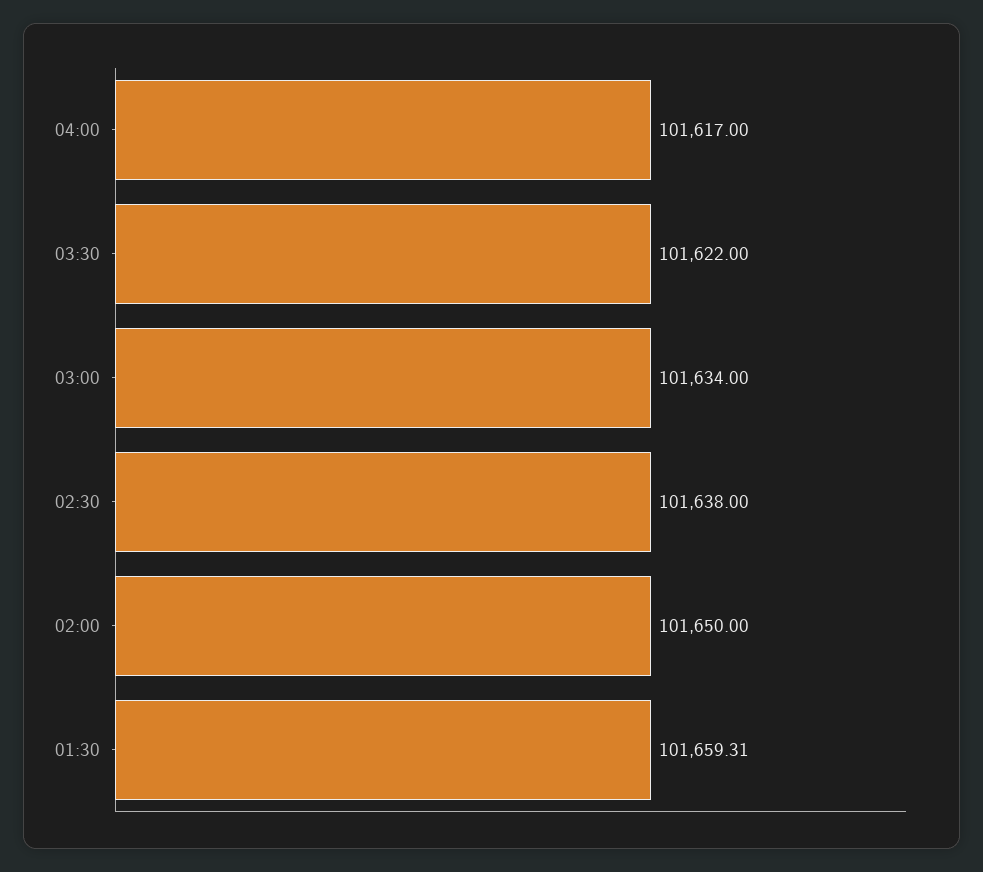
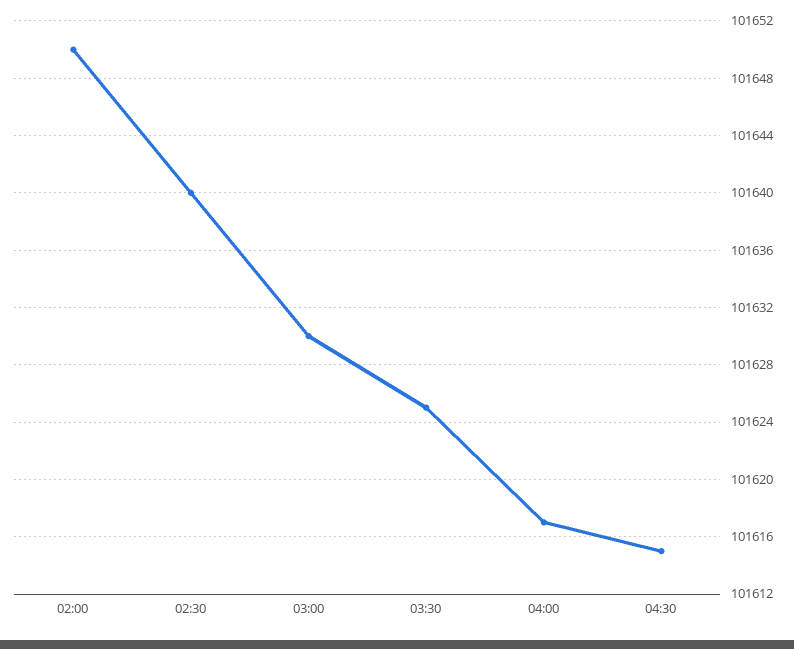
03:30: 101622 -> 101625
03:00: 101634 -> 101630
02:30: 101638 -> 101640
01:30: 101659.31 -> none
04:30: none -> 101615

